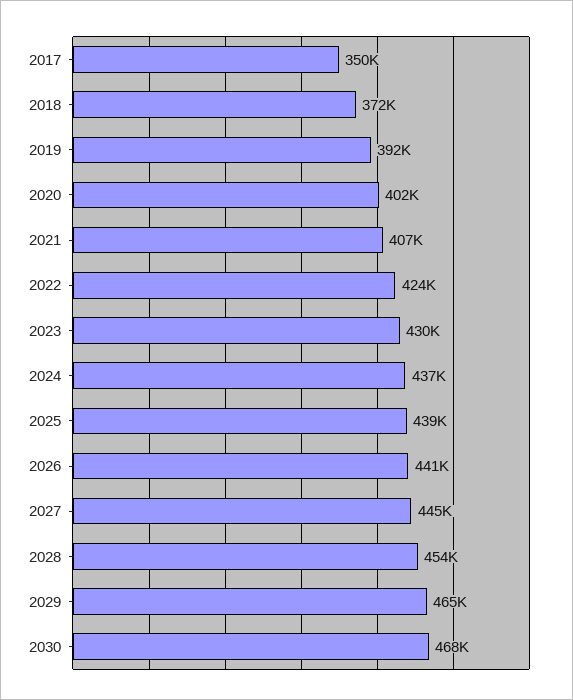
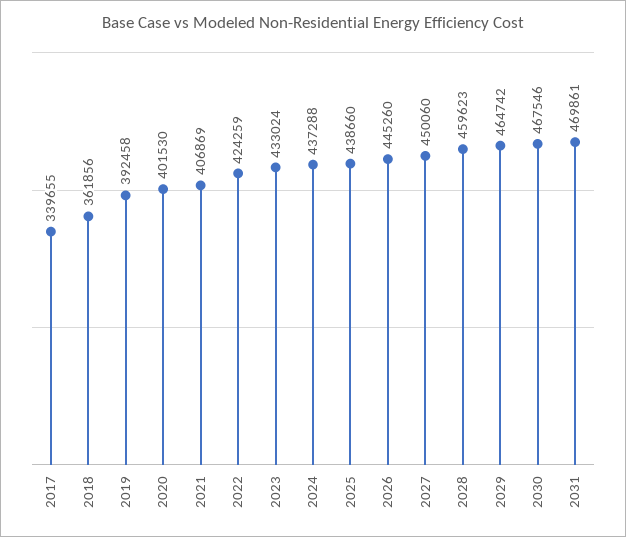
2017: 350000 -> 339655
2018: 372000 -> 361856
2023: 430000 -> 433024
2026: 441000 -> 445260
2027: 445000 -> 450060
2028: 454000 -> 459623
2031: none -> 469861

